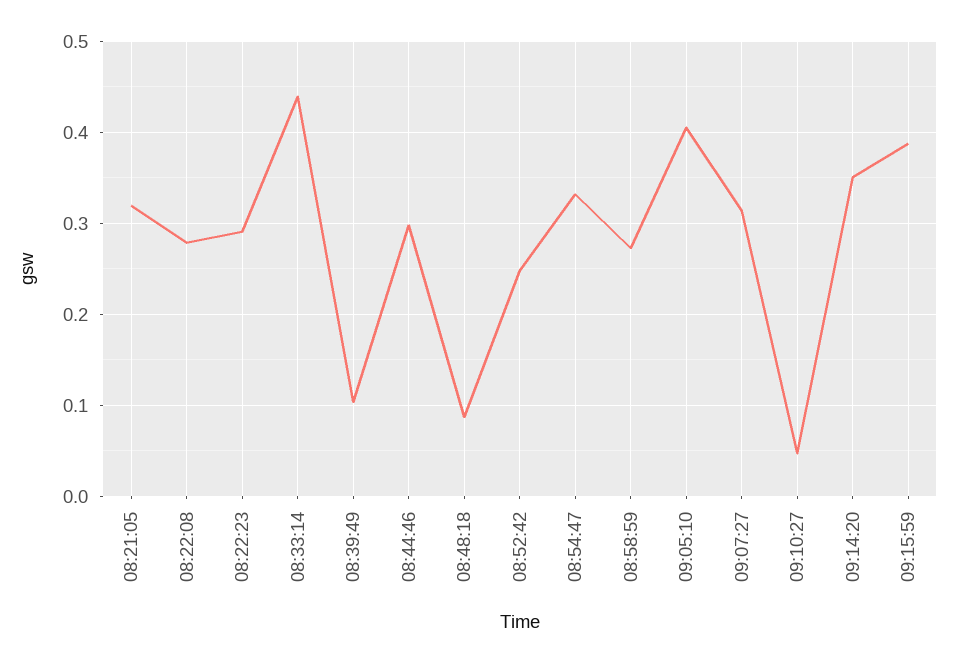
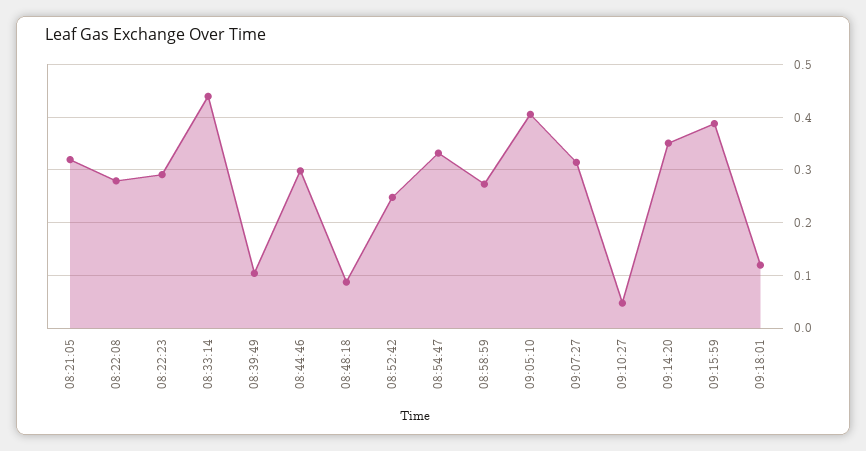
09:18:01: none -> 0.12

